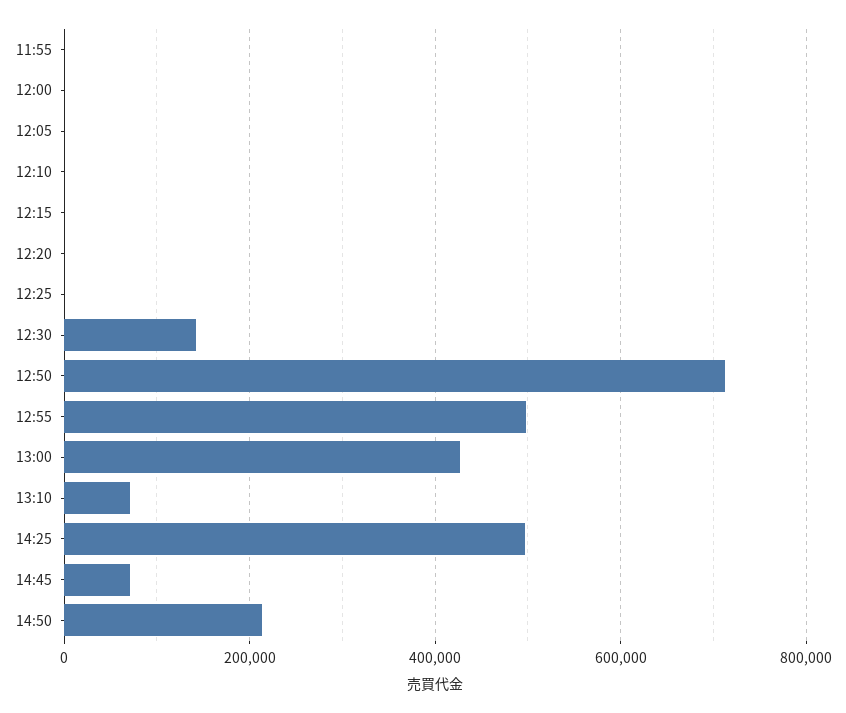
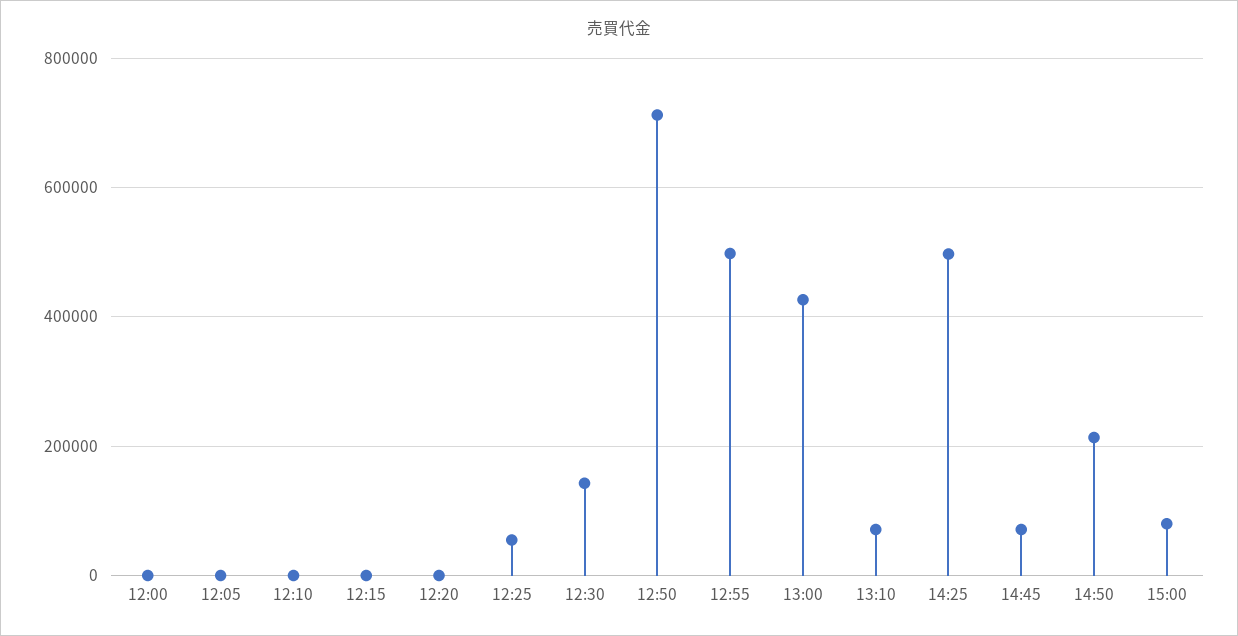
11:55: 0 -> none
12:25: 0 -> 60000
15:00: none -> 80000

